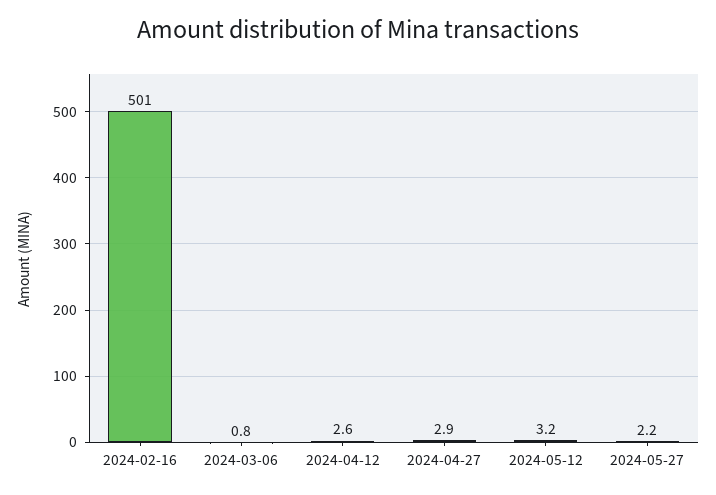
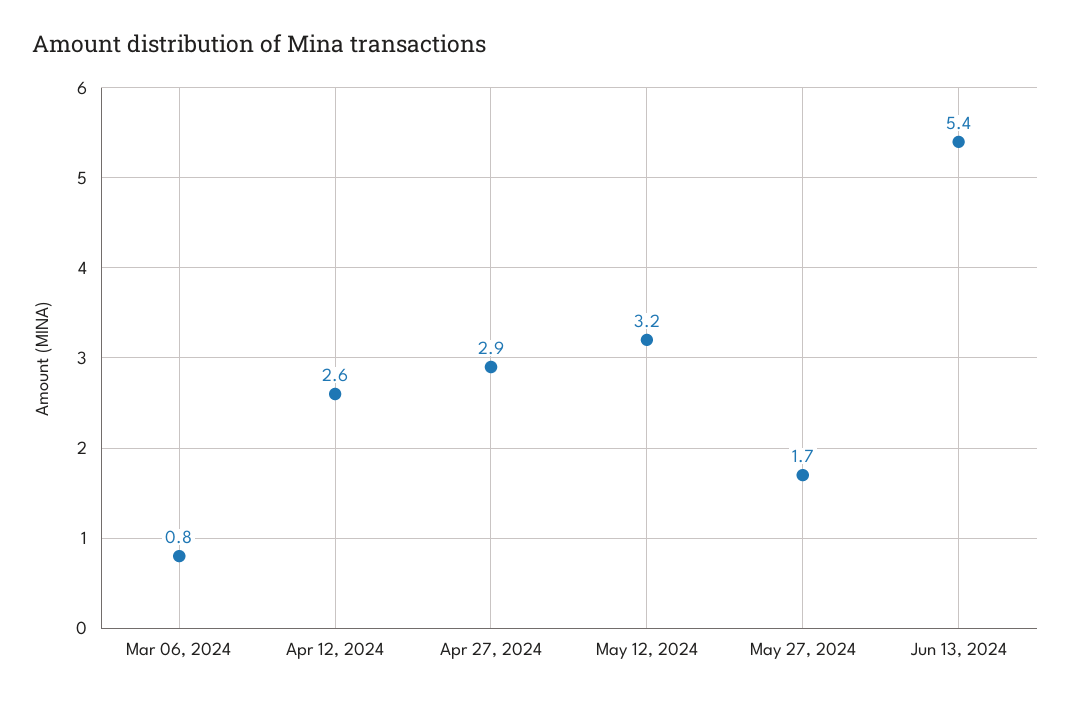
2024-02-16: 501 -> none
2024-05-27: 2.2 -> 1.7
Jun 13, 2024: none -> 5.4

